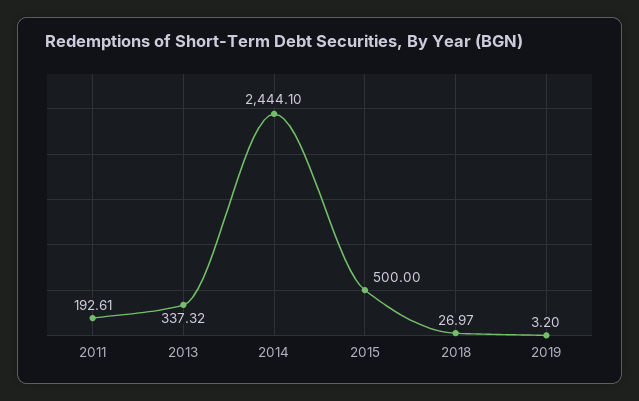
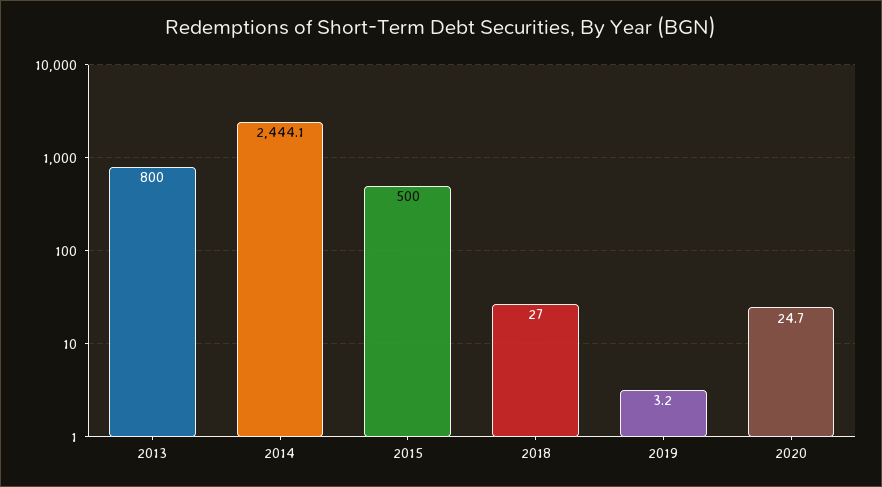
2011: 192.61 -> none
2013: 337.32 -> 800
2020: none -> 24.7

